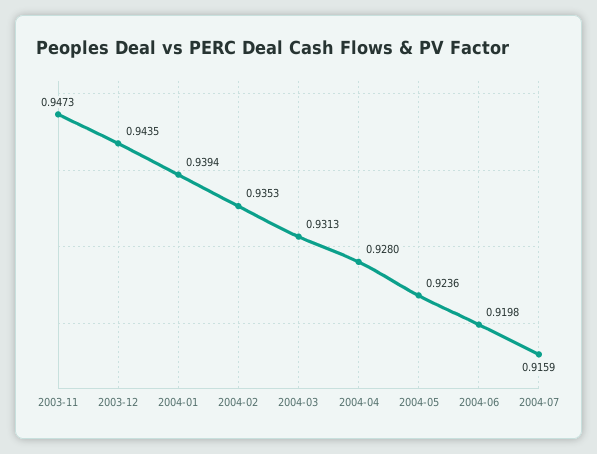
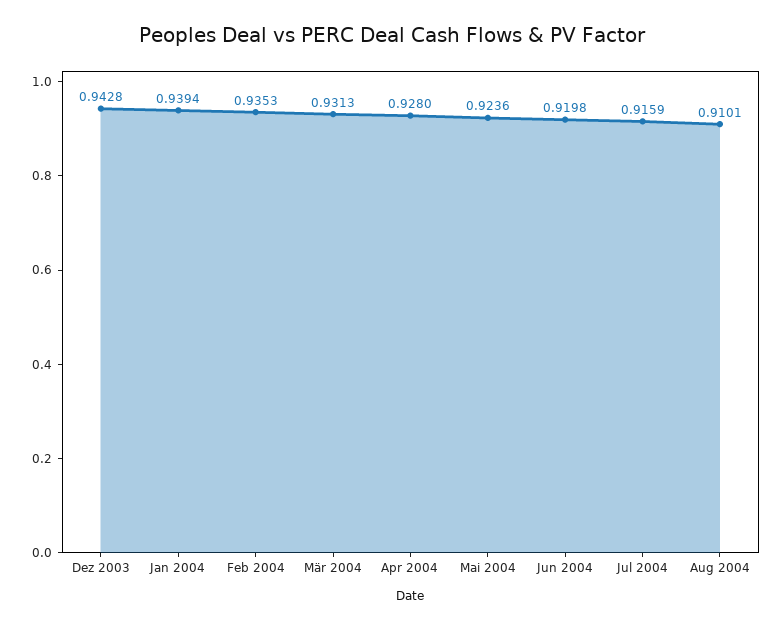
2003-11: 0.9473 -> none
2003-12: 0.9435 -> 0.9428
Aug 2004: none -> 0.9101

